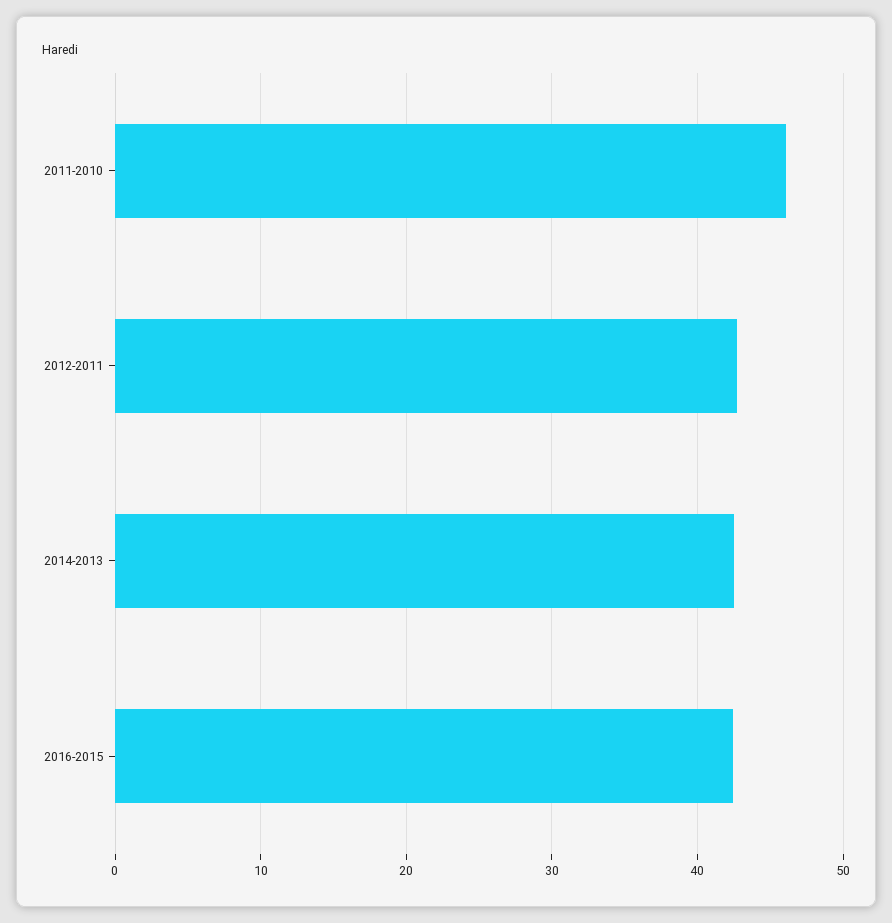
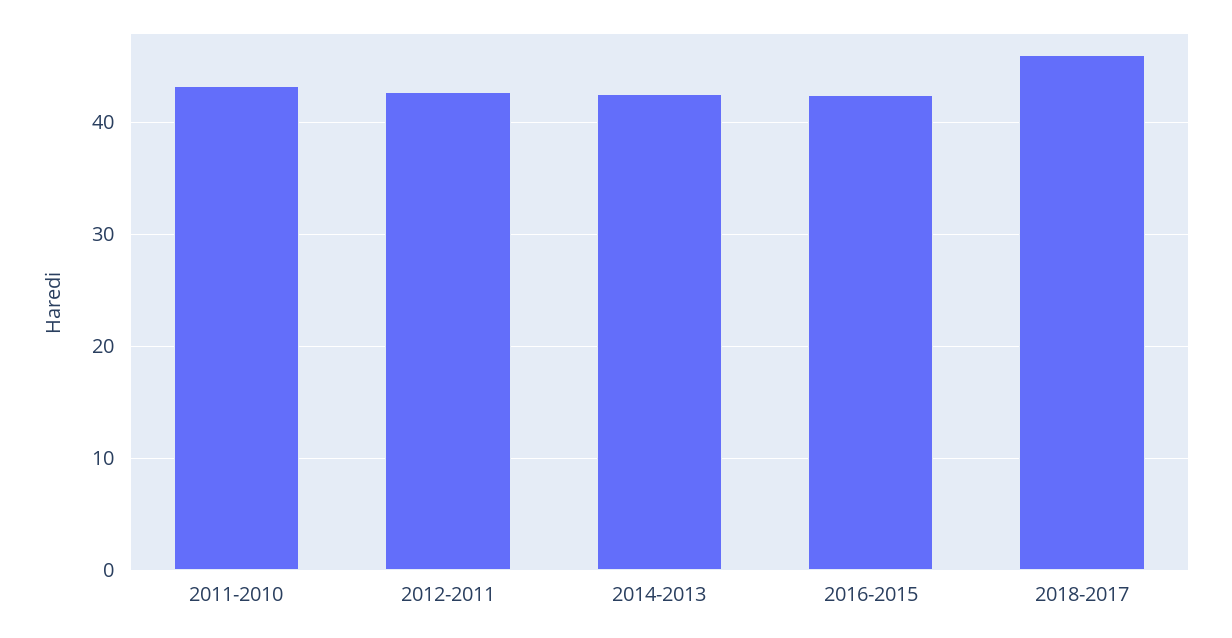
2011-2010: 46 -> 43
2018-2017: none -> 46

